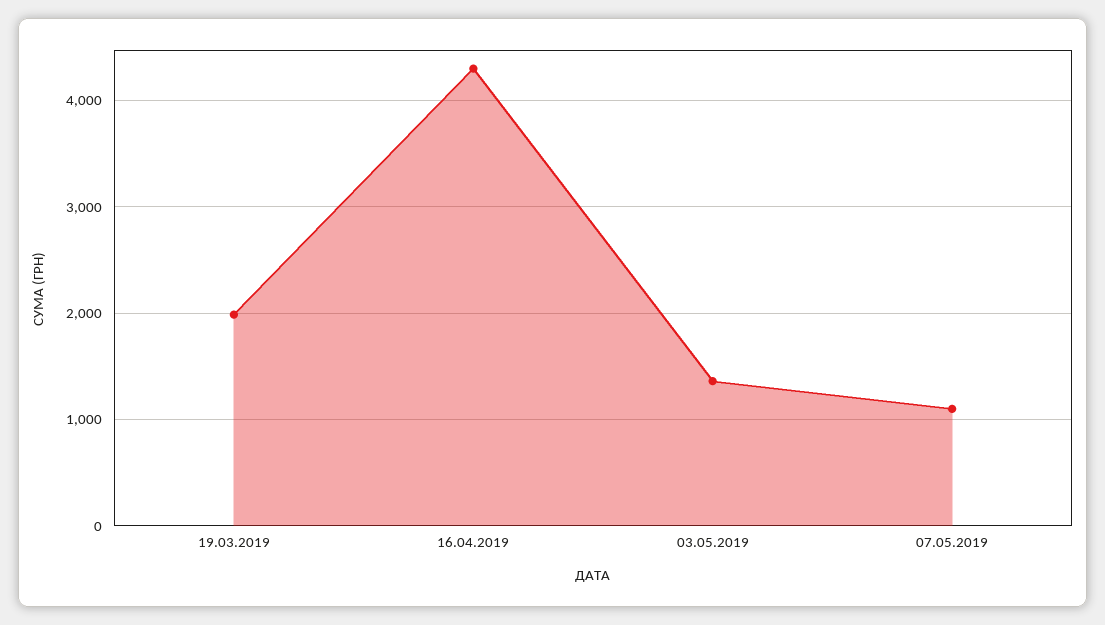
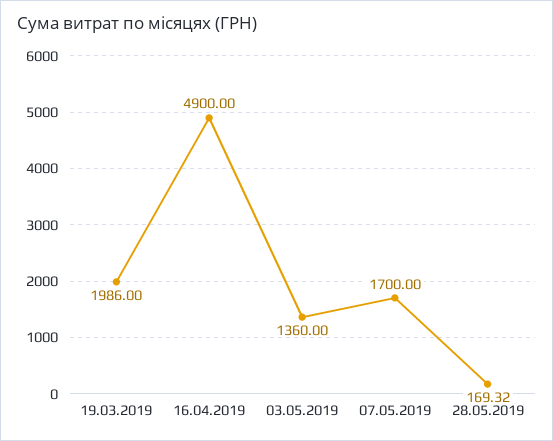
16.04.2019: 4300 -> 4900
07.05.2019: 1100 -> 1700
28.05.2019: none -> 169.32

